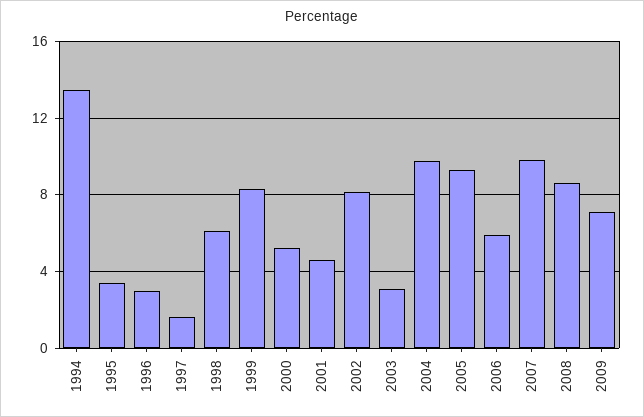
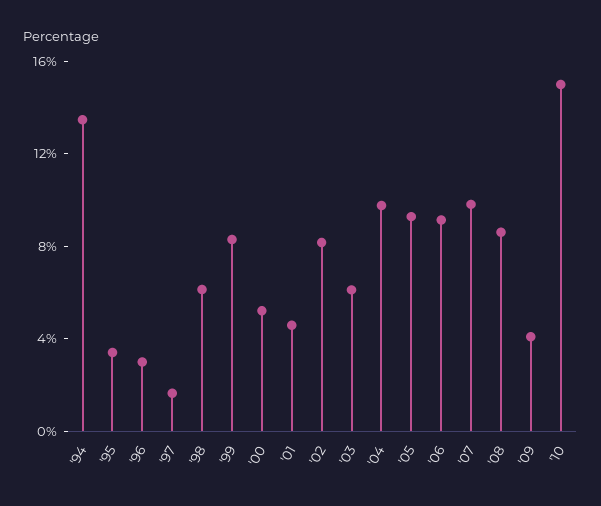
2003: 3 -> 6
2006: 6 -> 9
2009: 7 -> 4
'10: none -> 15

